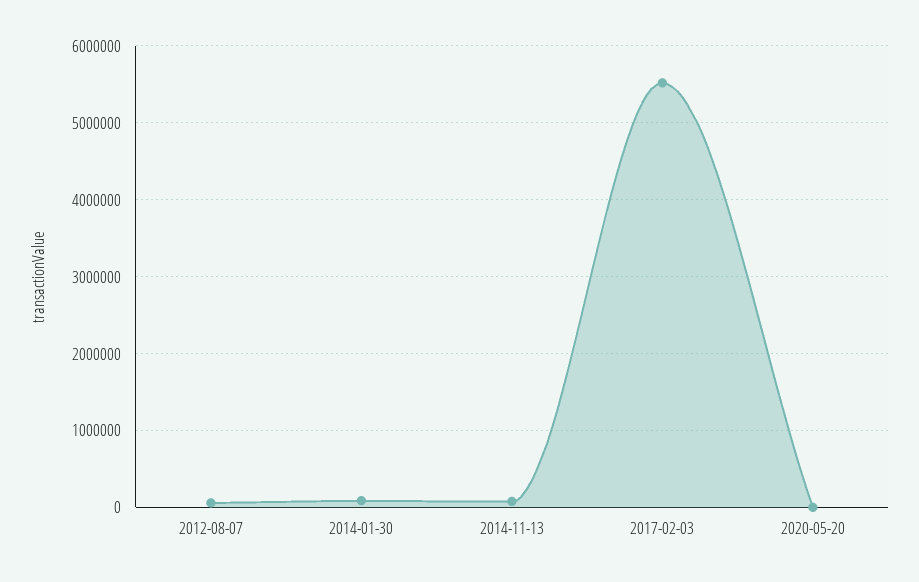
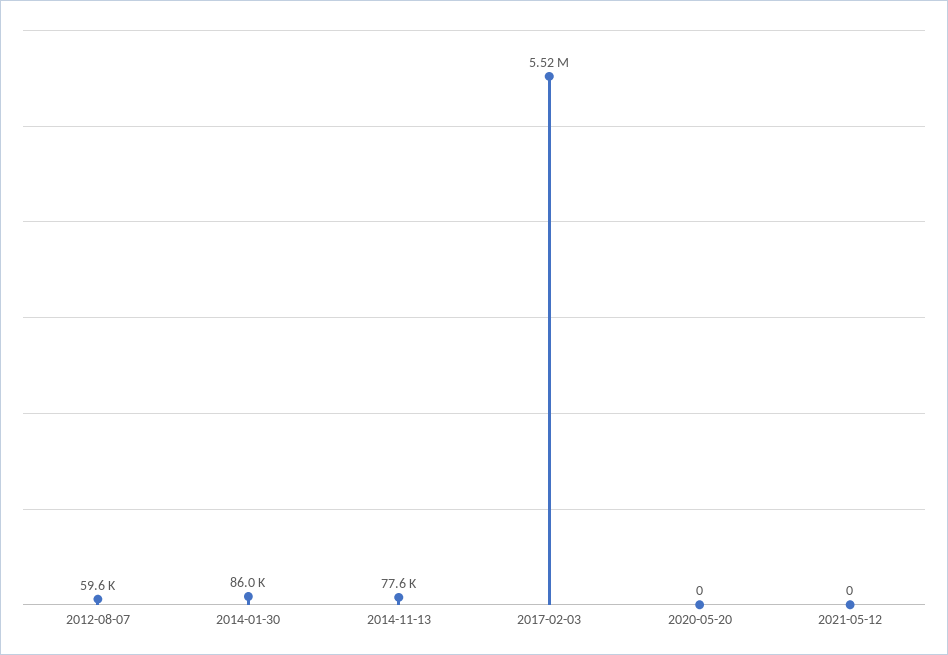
2021-05-12: none -> 0

